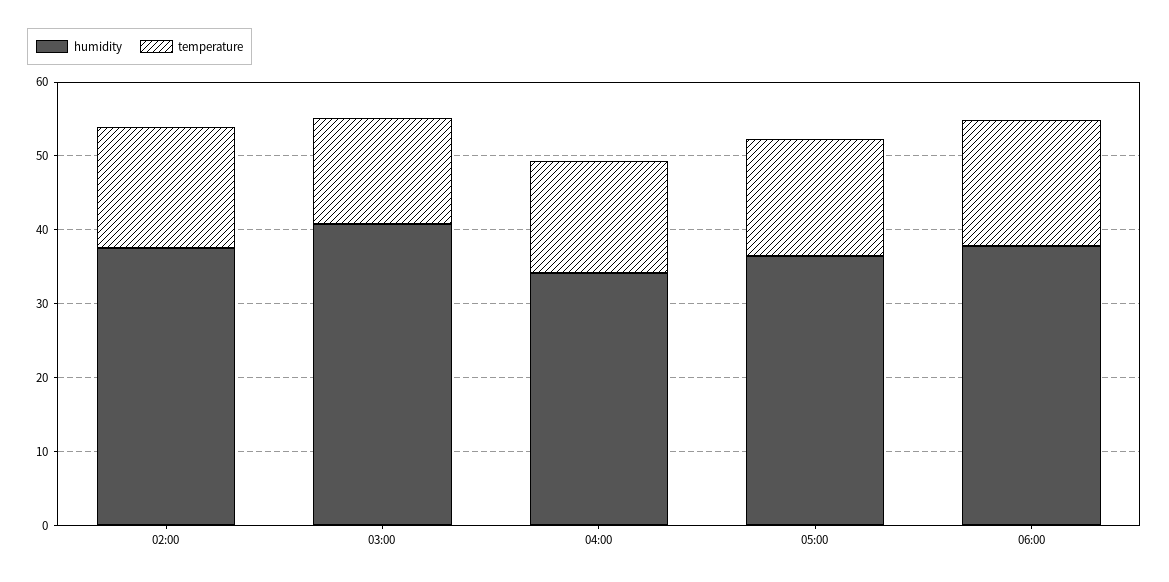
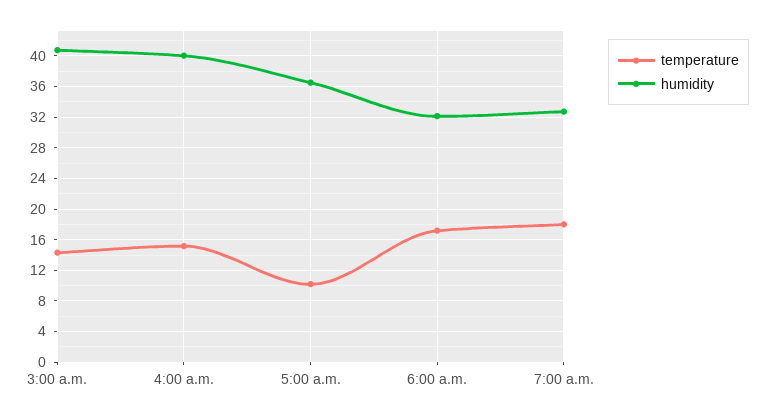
humidity, 02:00: 38 -> none
temperature, 02:00: 16 -> none
humidity, 04:00: 34 -> 40
temperature, 05:00: 16 -> 10
humidity, 06:00: 38 -> 32
temperature, 7:00 a.m.: none -> 18
humidity, 7:00 a.m.: none -> 33

